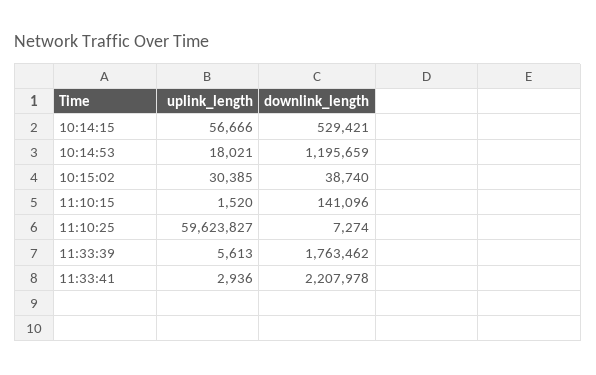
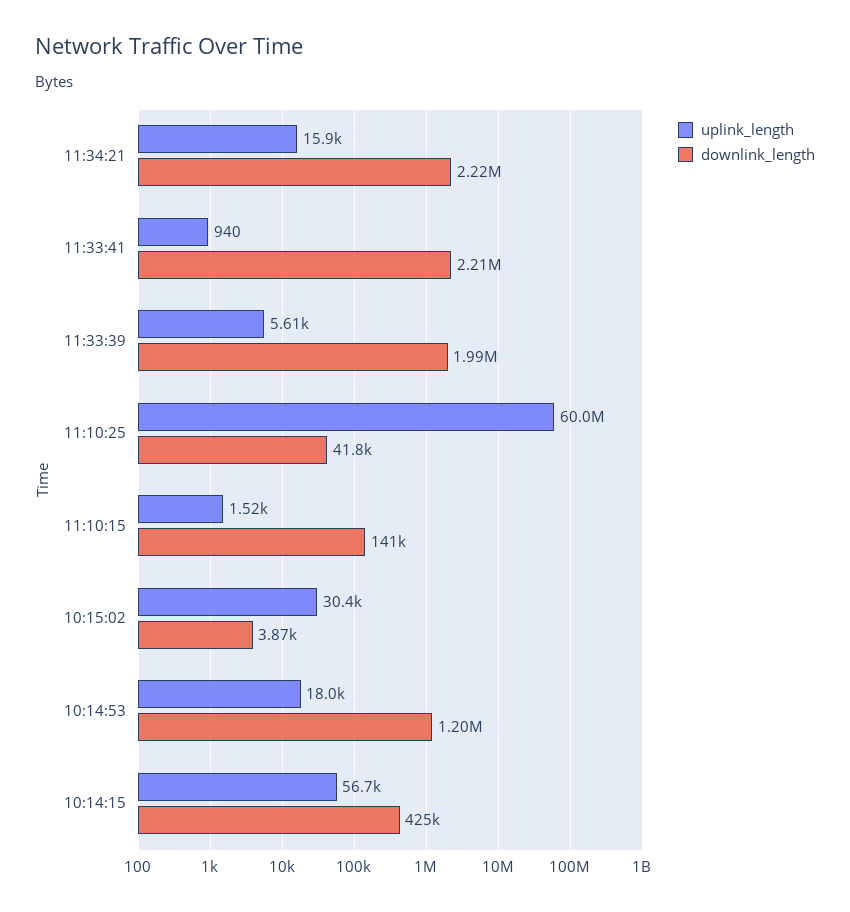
downlink_length, 10:14:15: 529421 -> 425000
downlink_length, 10:15:02: 38740 -> 3870
uplink_length, 11:10:25: 59623827 -> 60000000
downlink_length, 11:10:25: 7274 -> 41800
downlink_length, 11:33:39: 1763462 -> 1990000
uplink_length, 11:33:41: 2936 -> 940
uplink_length, 11:34:21: none -> 15900
downlink_length, 11:34:21: none -> 2220000

